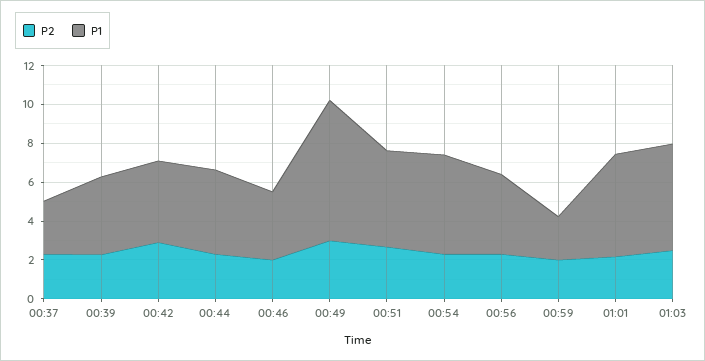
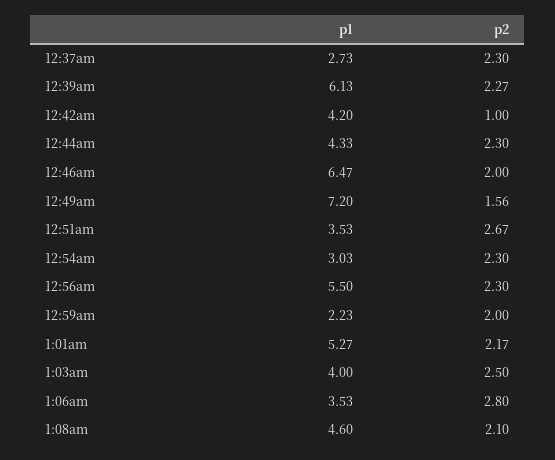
P1, 00:39: 4 -> 6.13
P2, 00:42: 3 -> 1
P1, 00:46: 3.5 -> 6.47
P2, 00:49: 3 -> 1.56
P1, 00:51: 5 -> 3.53
P1, 00:54: 5 -> 3.03
P1, 00:56: 4 -> 5.5
P1, 01:03: 5.5 -> 4
P1, 1:06am: none -> 3.53
P2, 1:06am: none -> 2.8
P1, 1:08am: none -> 4.6
P2, 1:08am: none -> 2.1

